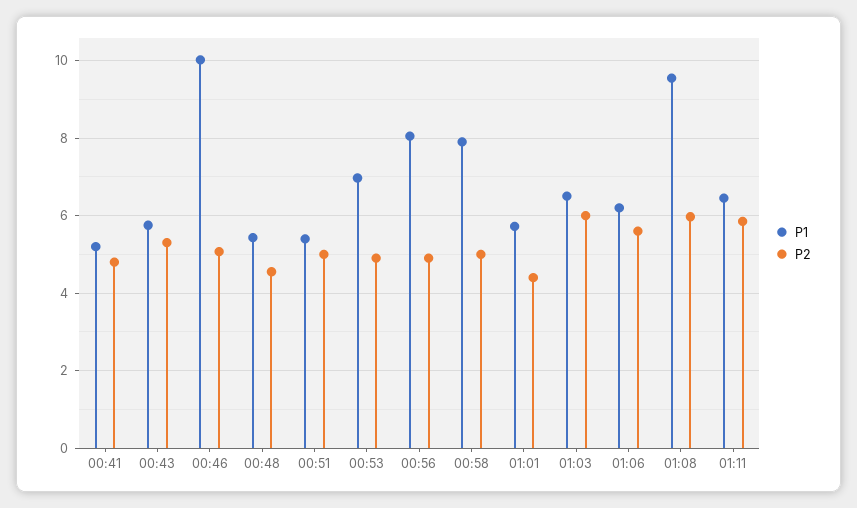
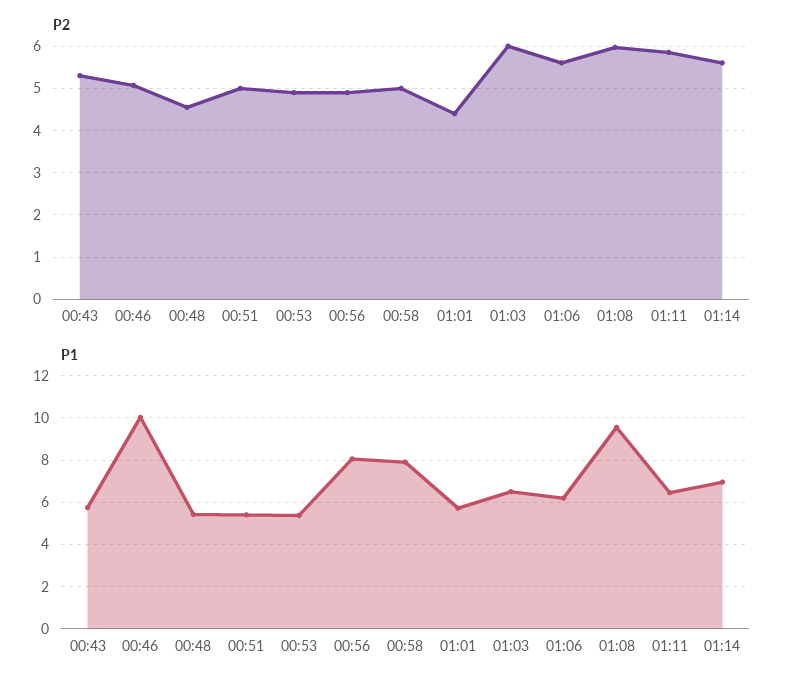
P1, 00:41: 5.2 -> none
P2, 00:41: 4.8 -> none
P1, 00:53: 7 -> 5.5
P2, 01:14: none -> 5.6
P1, 01:14: none -> 7

